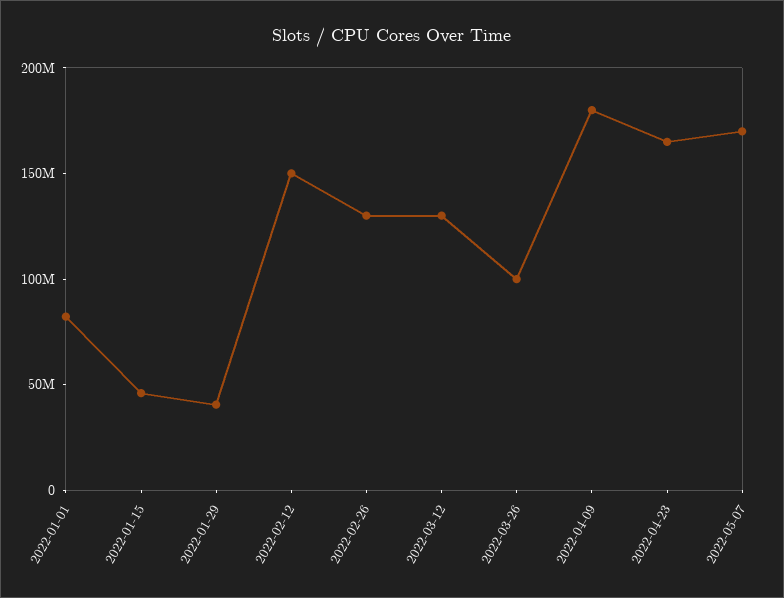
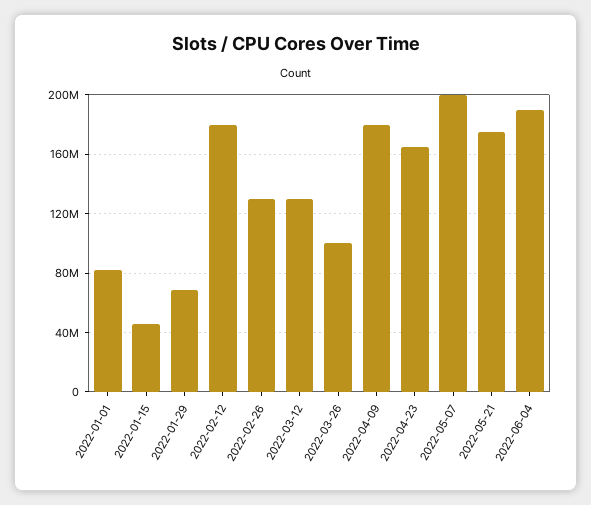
2022-01-29: 40000000 -> 70000000
2022-02-12: 150000000 -> 180000000
2022-05-07: 170000000 -> 200000000
2022-05-21: none -> 175000000
2022-06-04: none -> 190000000

